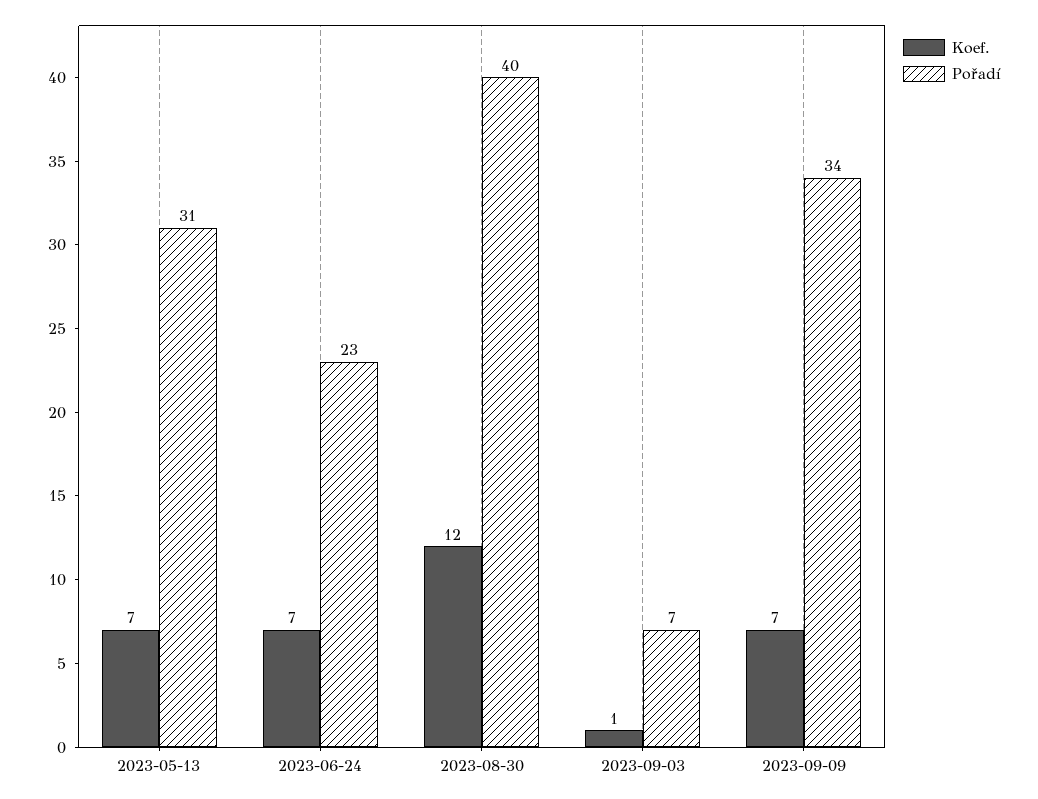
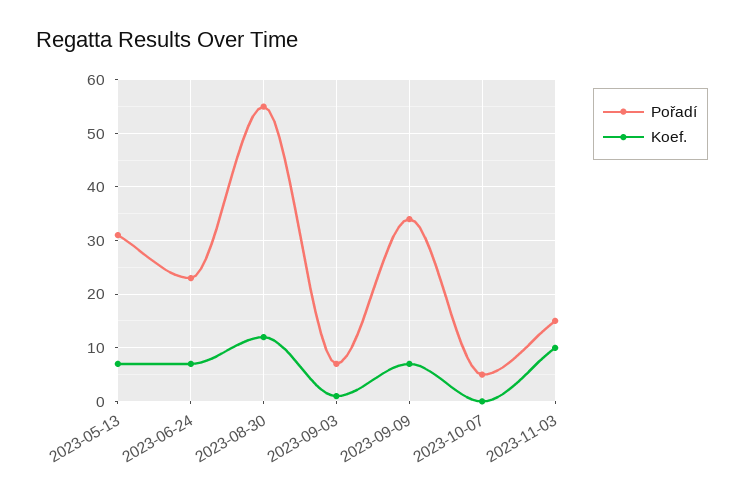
Pořadí, 2023-08-30: 40 -> 55
Pořadí, 2023-10-07: none -> 5
Koef., 2023-10-07: none -> 0
Pořadí, 2023-11-03: none -> 15
Koef., 2023-11-03: none -> 10

